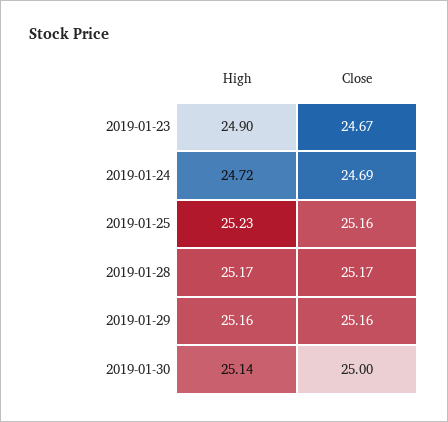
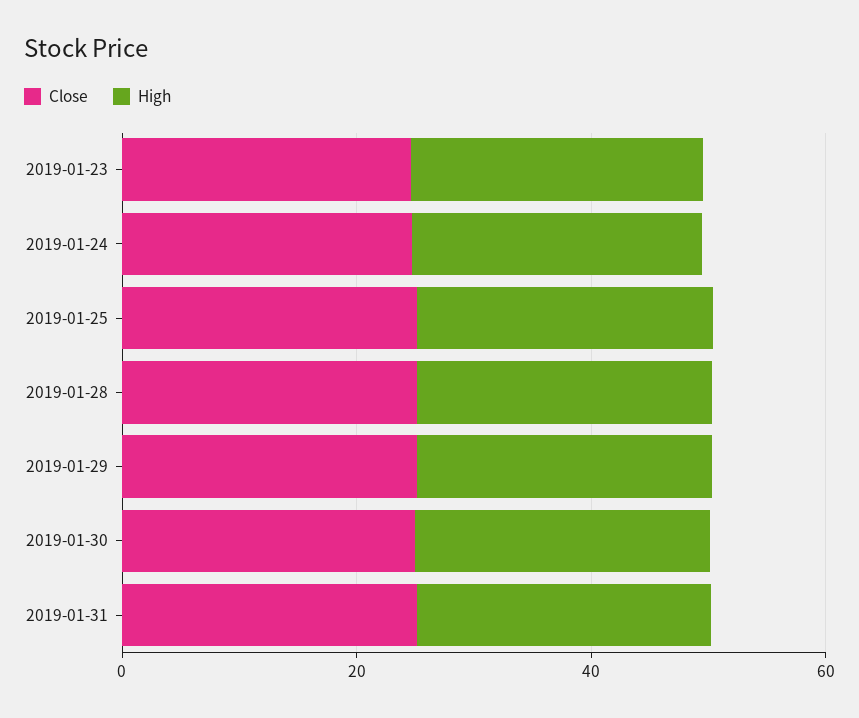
Close, 2019-01-31: none -> 25
High, 2019-01-31: none -> 25

